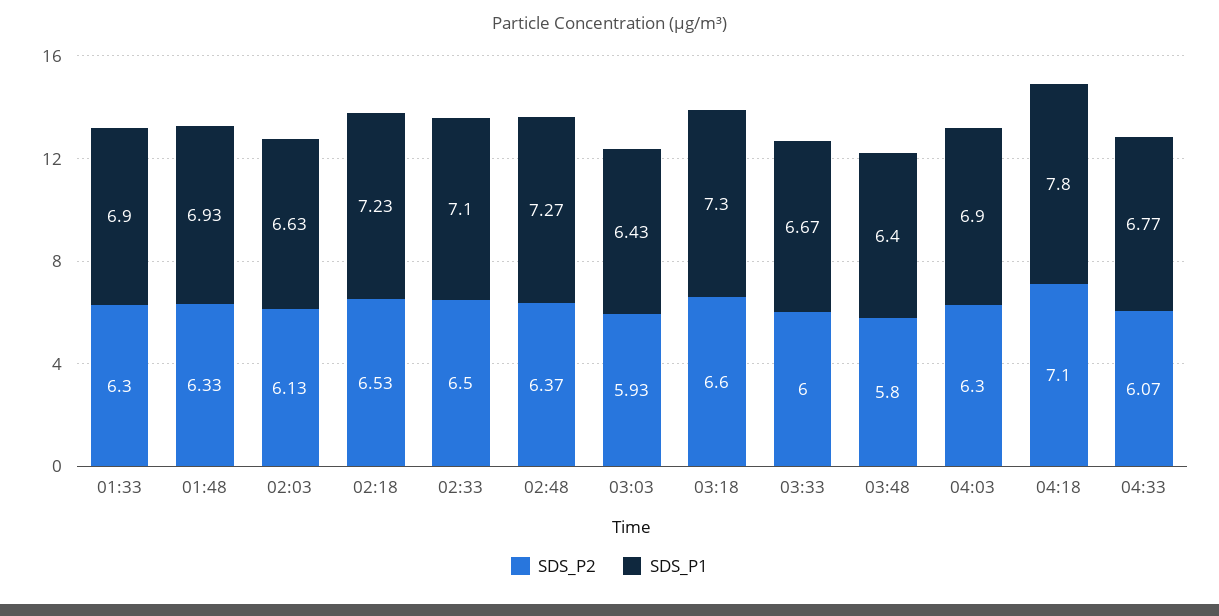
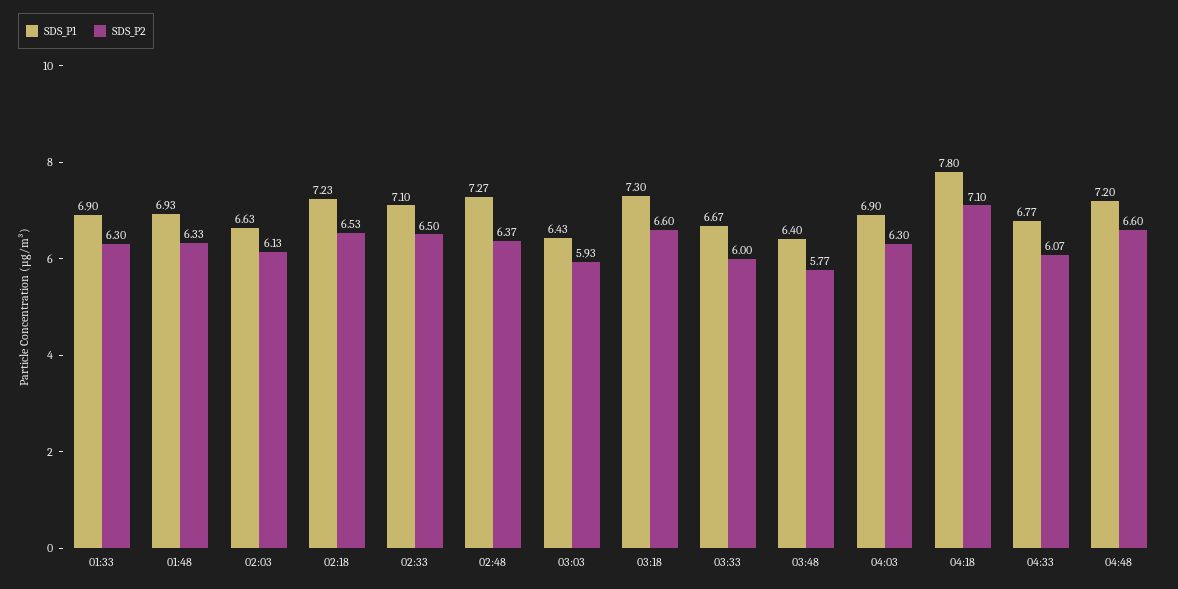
SDS_P2, 03:48: 5.8 -> 5.77
SDS_P1, 04:48: none -> 7.2
SDS_P2, 04:48: none -> 6.6

